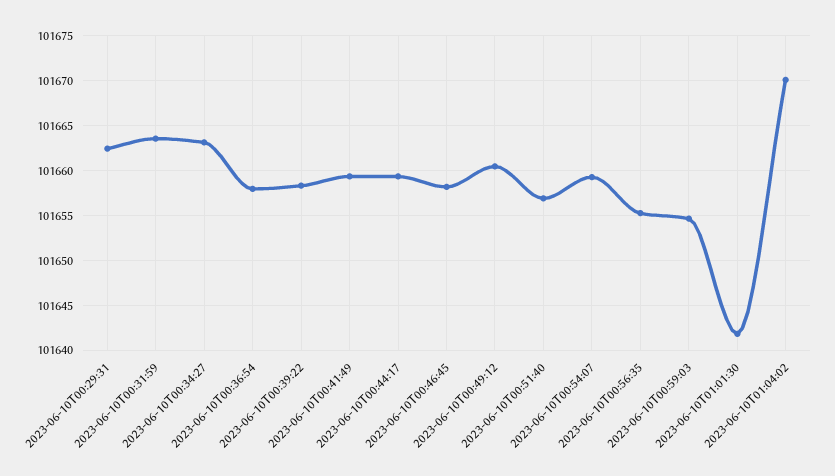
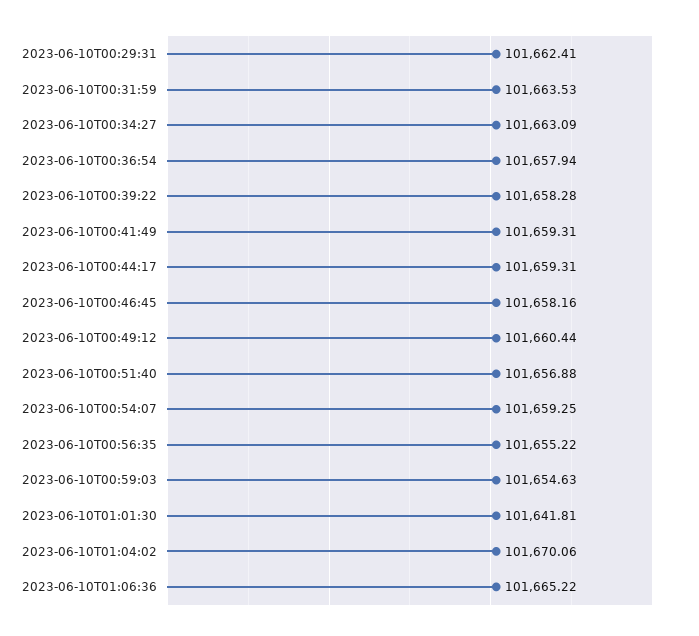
2023-06-10T01:06:36: none -> 101665.22

